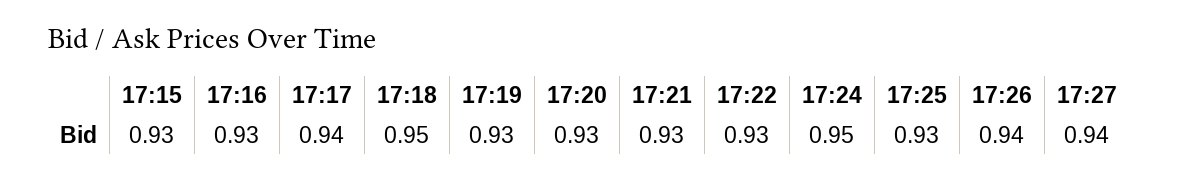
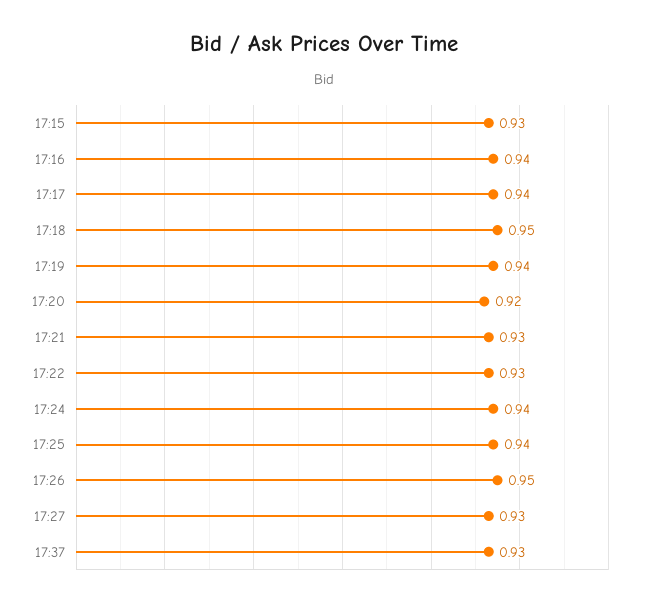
17:16: 0.93 -> 0.94
17:19: 0.93 -> 0.94
17:20: 0.93 -> 0.92
17:24: 0.95 -> 0.94
17:25: 0.93 -> 0.94
17:26: 0.94 -> 0.95
17:27: 0.94 -> 0.93
17:37: none -> 0.93

